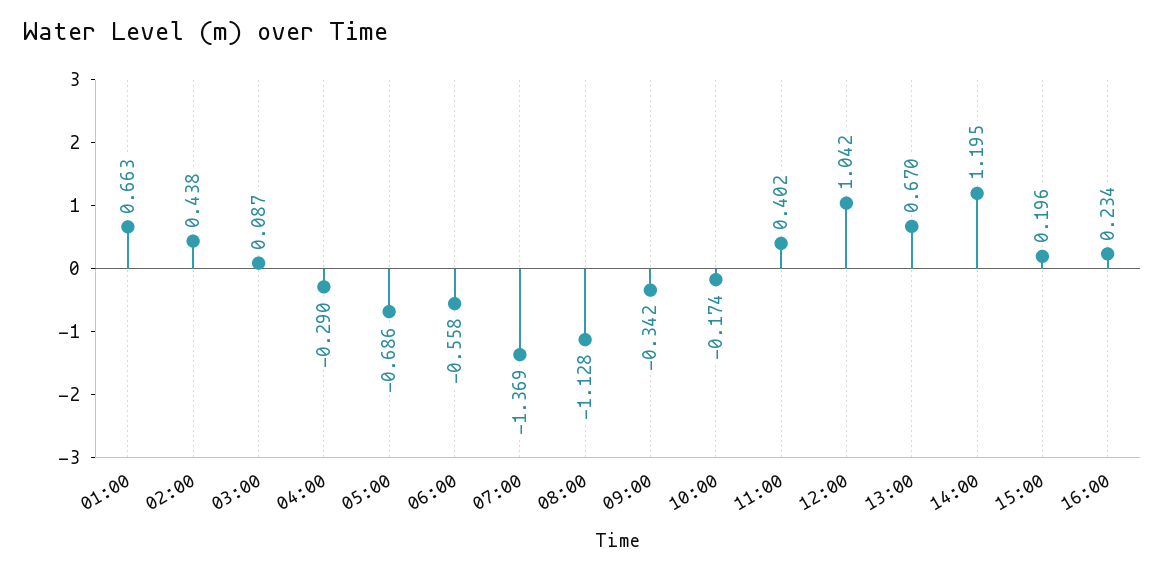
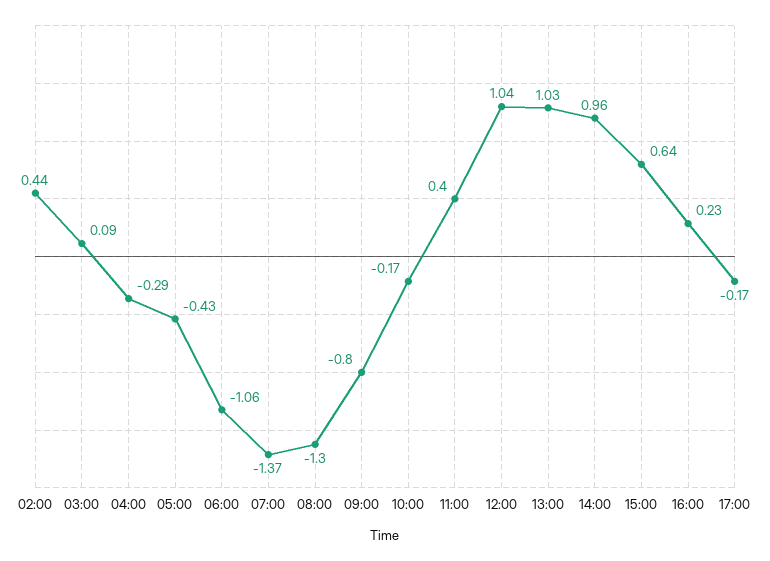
01:00: 0.663 -> none
05:00: -0.686 -> -0.43
06:00: -0.558 -> -1.06
08:00: -1.128 -> -1.3
09:00: -0.342 -> -0.8
13:00: 0.67 -> 1.03
14:00: 1.195 -> 0.96
15:00: 0.196 -> 0.64
17:00: none -> -0.17

